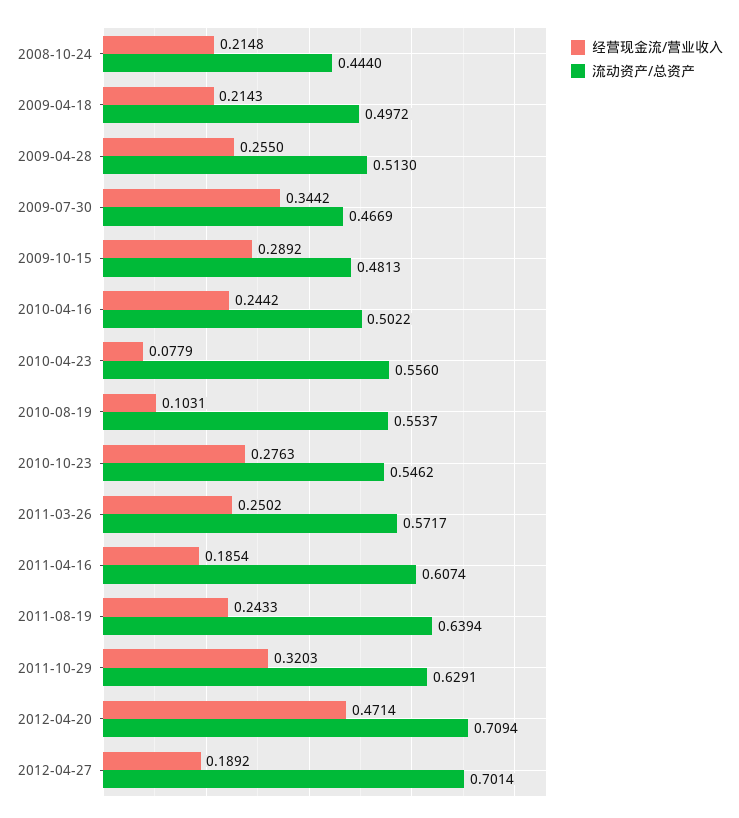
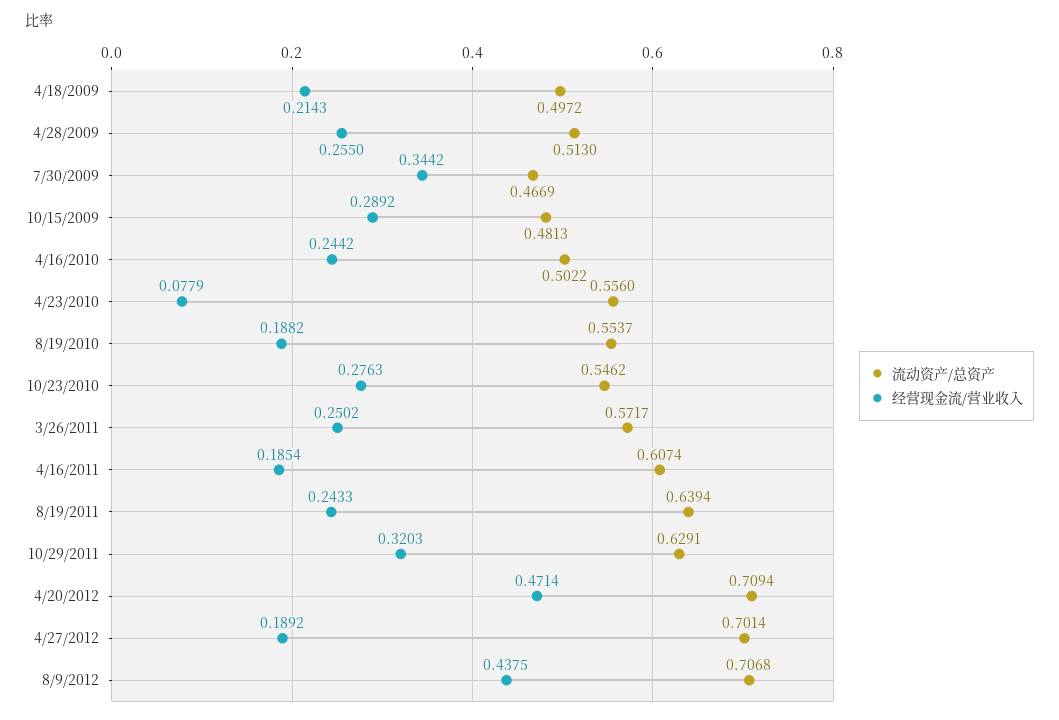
经营现金流/营业收入, 2008-10-24: 0.2148 -> none
流动资产/总资产, 2008-10-24: 0.444 -> none
经营现金流/营业收入, 2010-08-19: 0.1031 -> 0.1882
流动资产/总资产, 8/9/2012: none -> 0.7068
经营现金流/营业收入, 8/9/2012: none -> 0.4375

